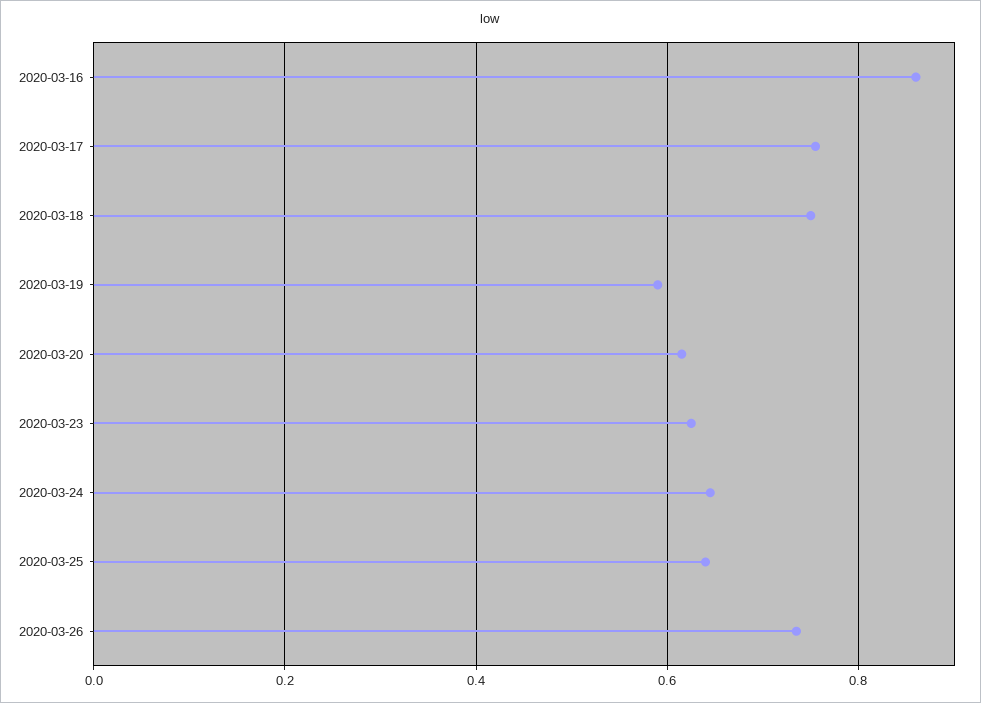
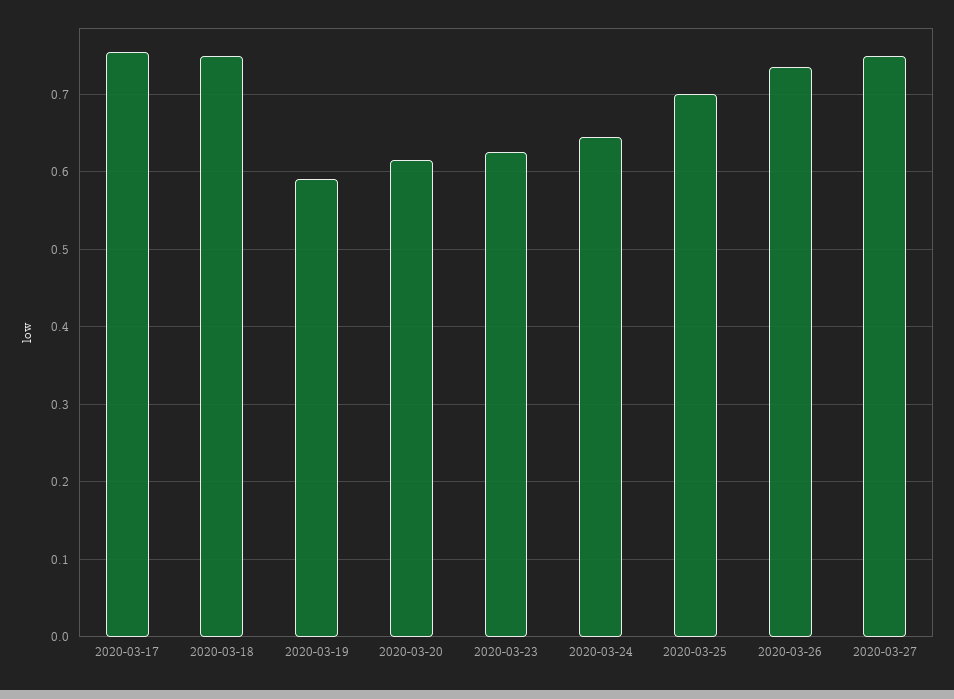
2020-03-16: 0.86 -> none
2020-03-25: 0.64 -> 0.7
2020-03-27: none -> 0.75

